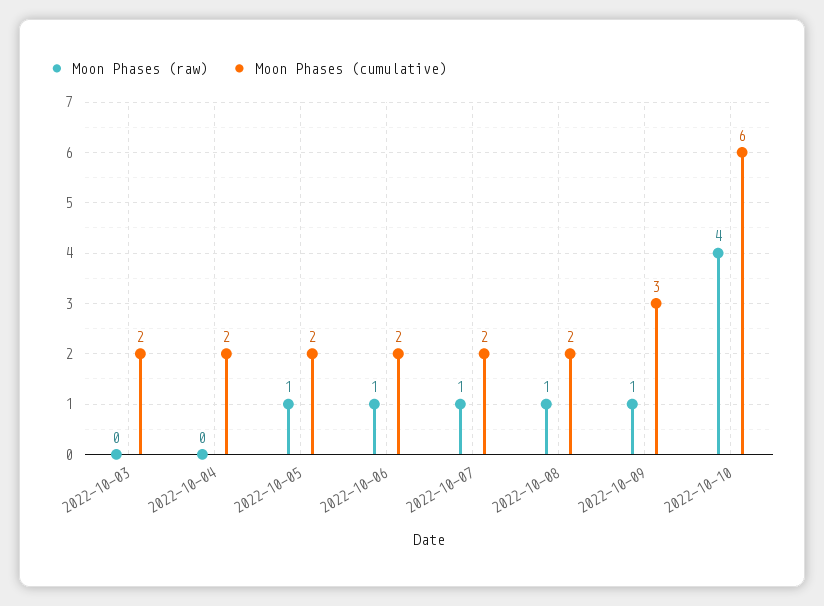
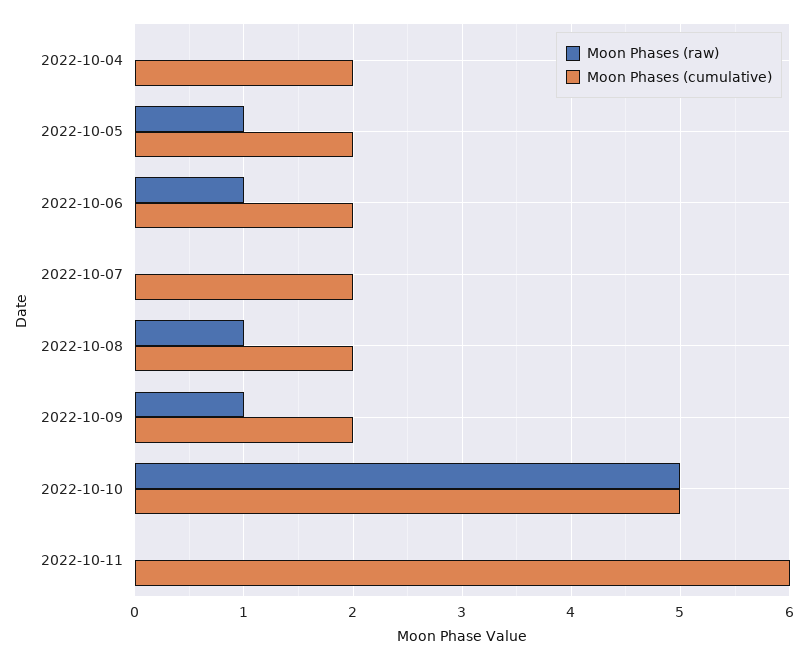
Moon Phases (raw), 2022-10-03: 0 -> none
Moon Phases (cumulative), 2022-10-03: 2 -> none
Moon Phases (raw), 2022-10-07: 1 -> 0
Moon Phases (cumulative), 2022-10-09: 3 -> 2
Moon Phases (raw), 2022-10-10: 4 -> 5
Moon Phases (cumulative), 2022-10-10: 6 -> 5
Moon Phases (raw), 2022-10-11: none -> 0
Moon Phases (cumulative), 2022-10-11: none -> 6

